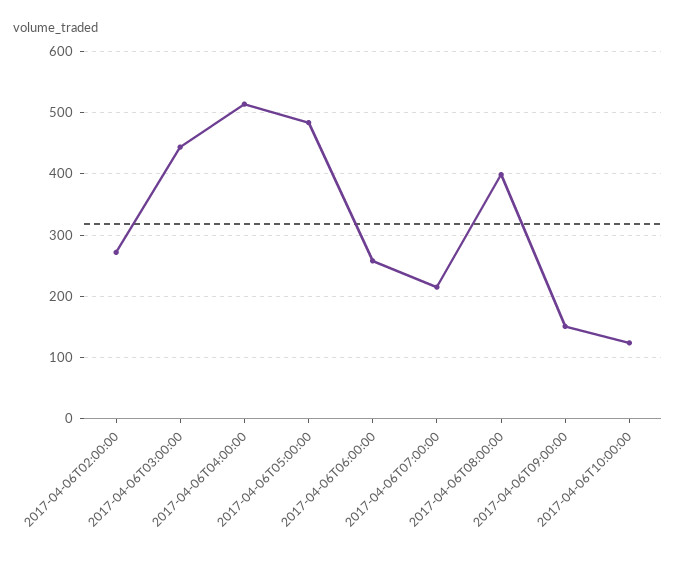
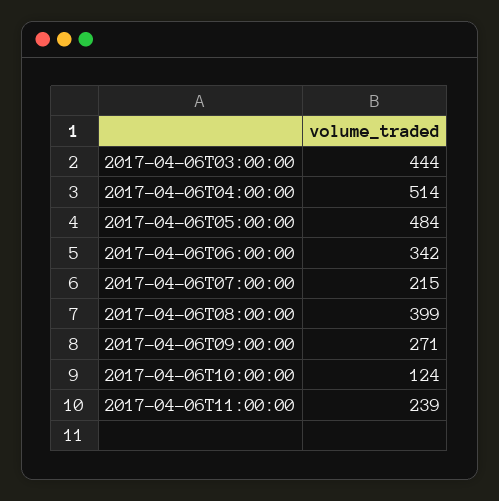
2017-04-06T02:00:00: 270 -> none
2017-04-06T06:00:00: 260 -> 342
2017-04-06T09:00:00: 150 -> 271
2017-04-06T11:00:00: none -> 239

